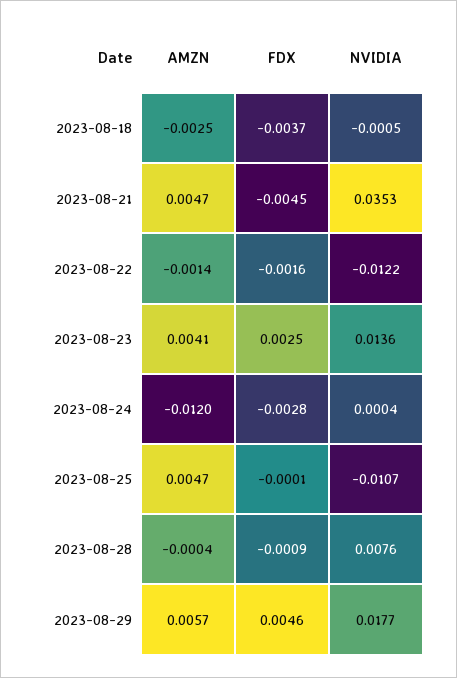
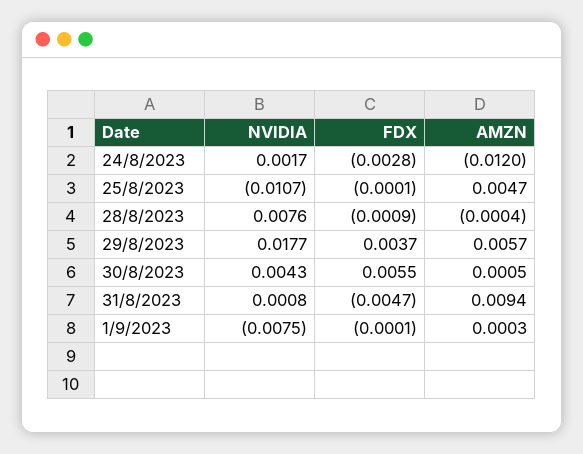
AMZN, 2023-08-18: -0.0025 -> none
FDX, 2023-08-18: -0.0037 -> none
NVIDIA, 2023-08-18: -0.0005 -> none
AMZN, 2023-08-21: 0.0047 -> none
FDX, 2023-08-21: -0.0045 -> none
NVIDIA, 2023-08-21: 0.0353 -> none
AMZN, 2023-08-22: -0.0014 -> none
FDX, 2023-08-22: -0.0016 -> none
NVIDIA, 2023-08-22: -0.0122 -> none
AMZN, 2023-08-23: 0.0041 -> none
FDX, 2023-08-23: 0.0025 -> none
NVIDIA, 2023-08-23: 0.0136 -> none
NVIDIA, 2023-08-24: 0.0004 -> 0.0017
FDX, 2023-08-29: 0.0046 -> 0.0037
NVIDIA, 30/8/2023: none -> 0.0043
FDX, 30/8/2023: none -> 0.0055
AMZN, 30/8/2023: none -> 0.0005
NVIDIA, 31/8/2023: none -> 0.0008
FDX, 31/8/2023: none -> -0.0047
AMZN, 31/8/2023: none -> 0.0094
NVIDIA, 1/9/2023: none -> -0.0075
FDX, 1/9/2023: none -> -0.0001
AMZN, 1/9/2023: none -> 0.0003

